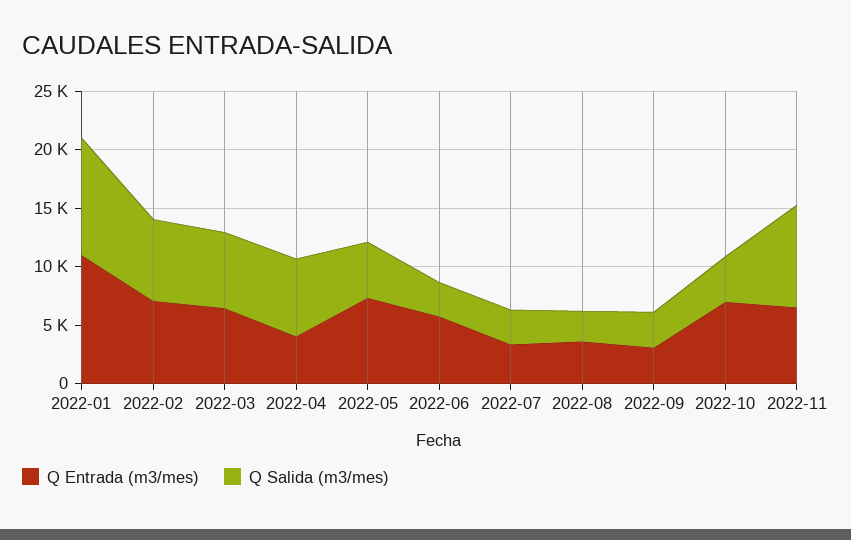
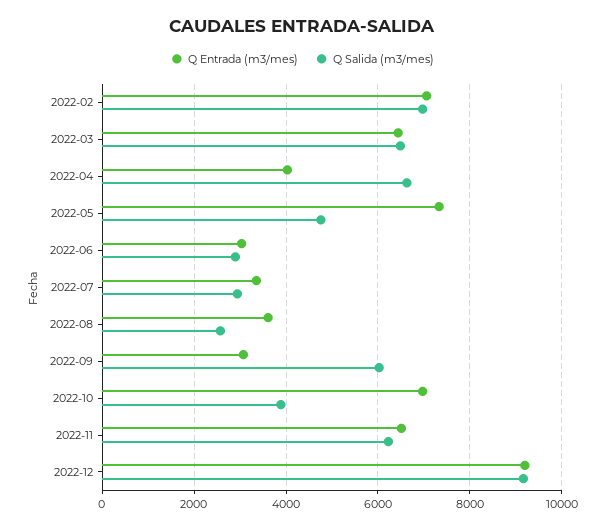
Q Entrada (m3/mes), 2022-01: 11000 -> none
Q Salida (m3/mes), 2022-01: 10000 -> none
Q Entrada (m3/mes), 2022-06: 6000 -> 3000
Q Salida (m3/mes), 2022-09: 3000 -> 6000
Q Salida (m3/mes), 2022-11: 9000 -> 6200
Q Entrada (m3/mes), 2022-12: none -> 9200
Q Salida (m3/mes), 2022-12: none -> 9200

